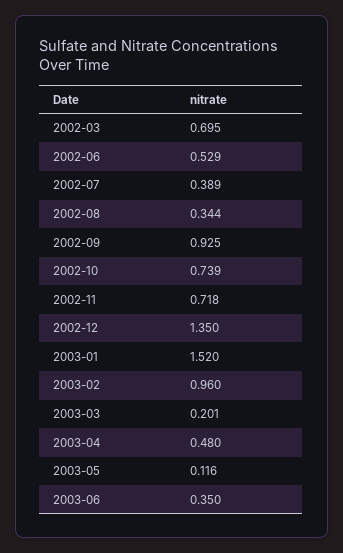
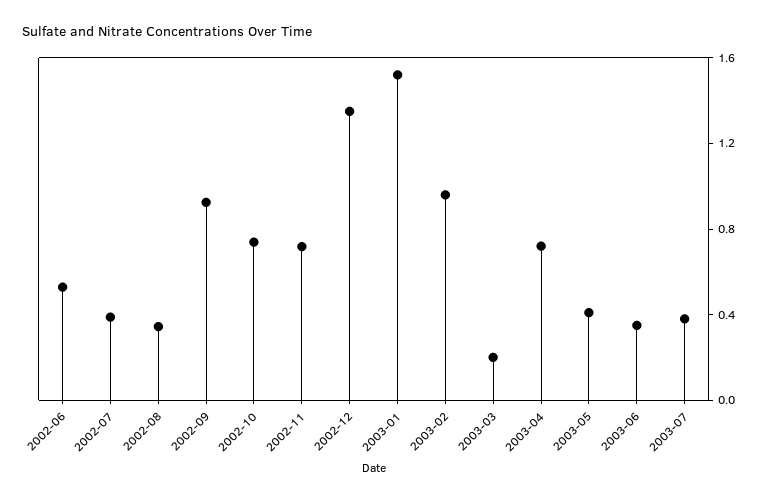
2002-03: 0.695 -> none
2003-04: 0.48 -> 0.7
2003-05: 0.116 -> 0.4
2003-07: none -> 0.4

